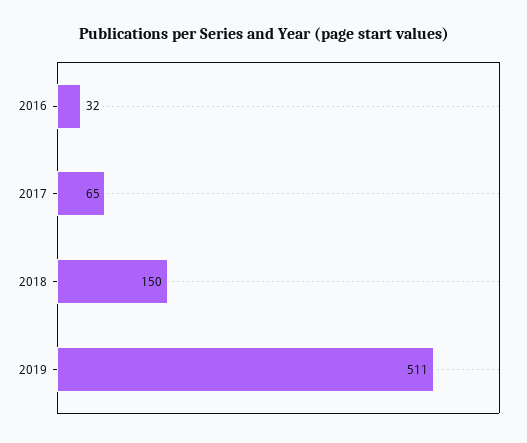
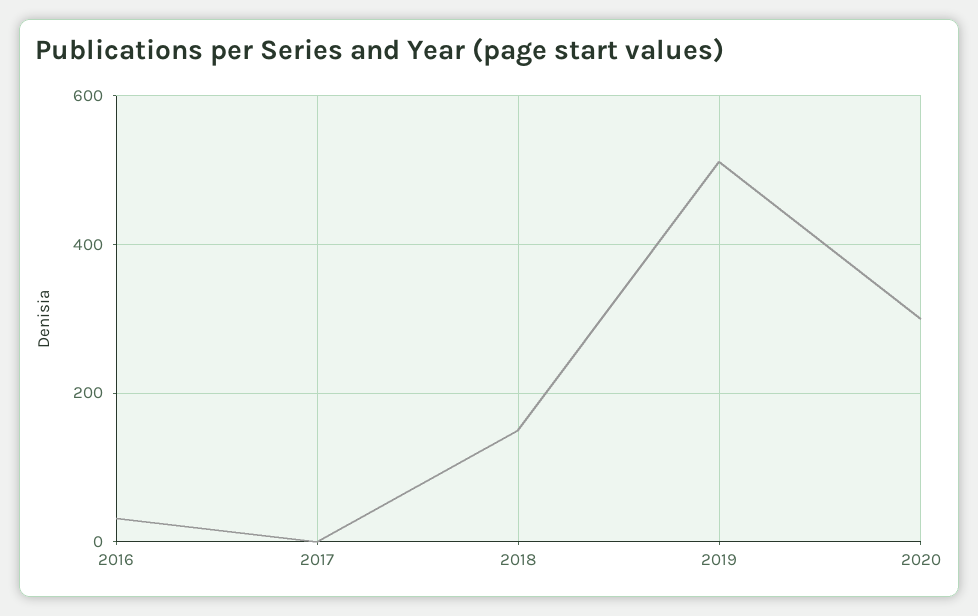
2017: 65 -> 0
2020: none -> 300

